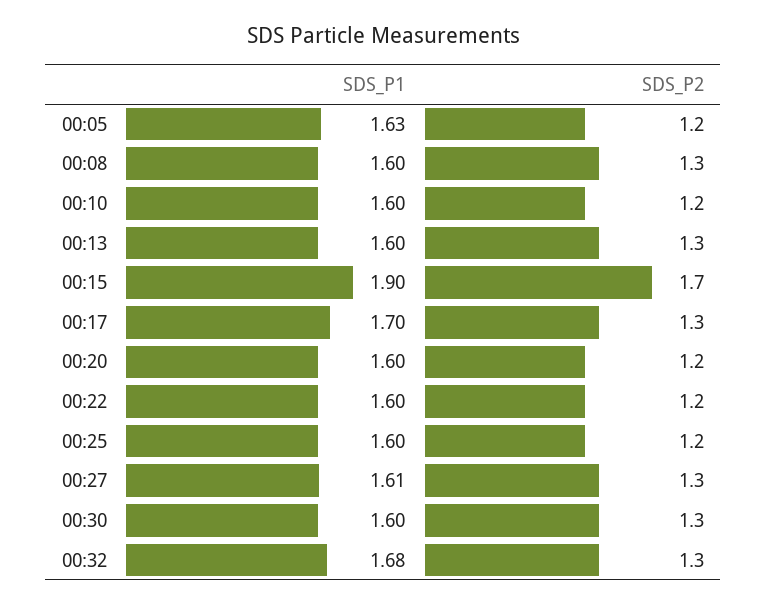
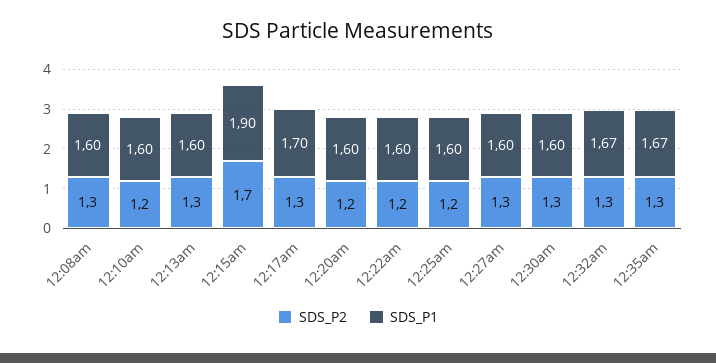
SDS_P1, 00:05: 1.63 -> none
SDS_P2, 00:05: 1.2 -> none
SDS_P1, 00:27: 1.61 -> 1.6
SDS_P1, 00:32: 1.68 -> 1.67
SDS_P2, 12:35am: none -> 1.3
SDS_P1, 12:35am: none -> 1.67

